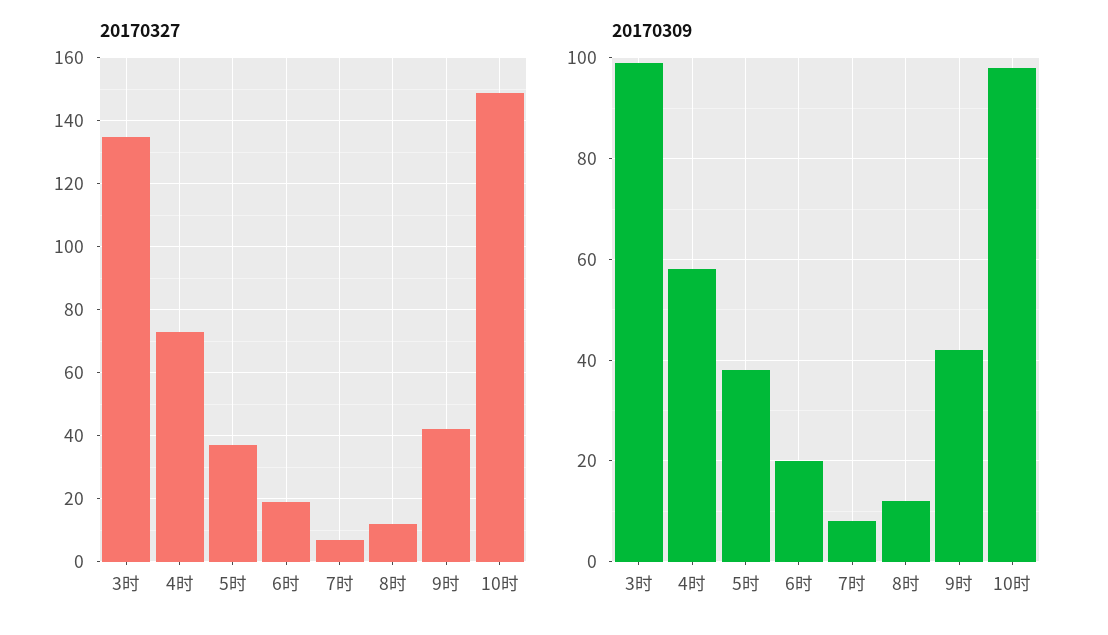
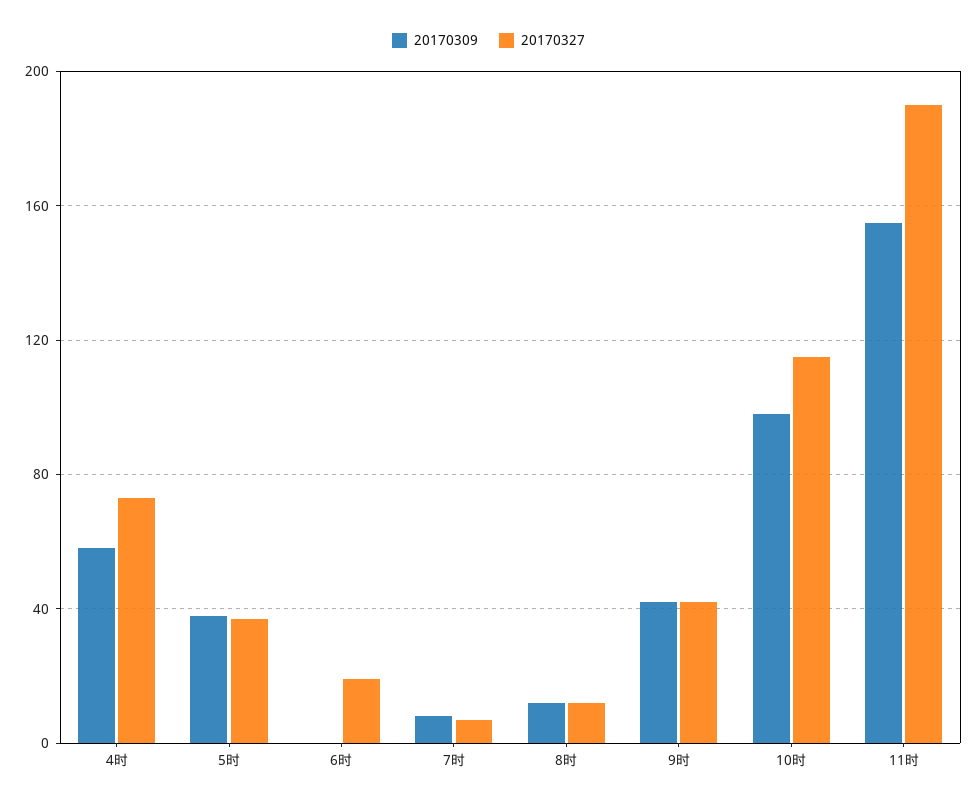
20170327, 3时: 135 -> none
20170327, 10时: 150 -> 115
20170309, 3时: 100 -> none
20170309, 6时: 20 -> 0
20170309, 11时: none -> 155
20170327, 11时: none -> 190

